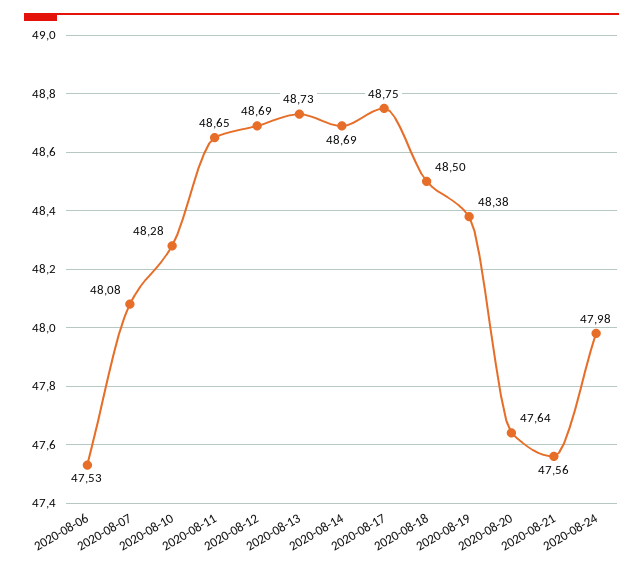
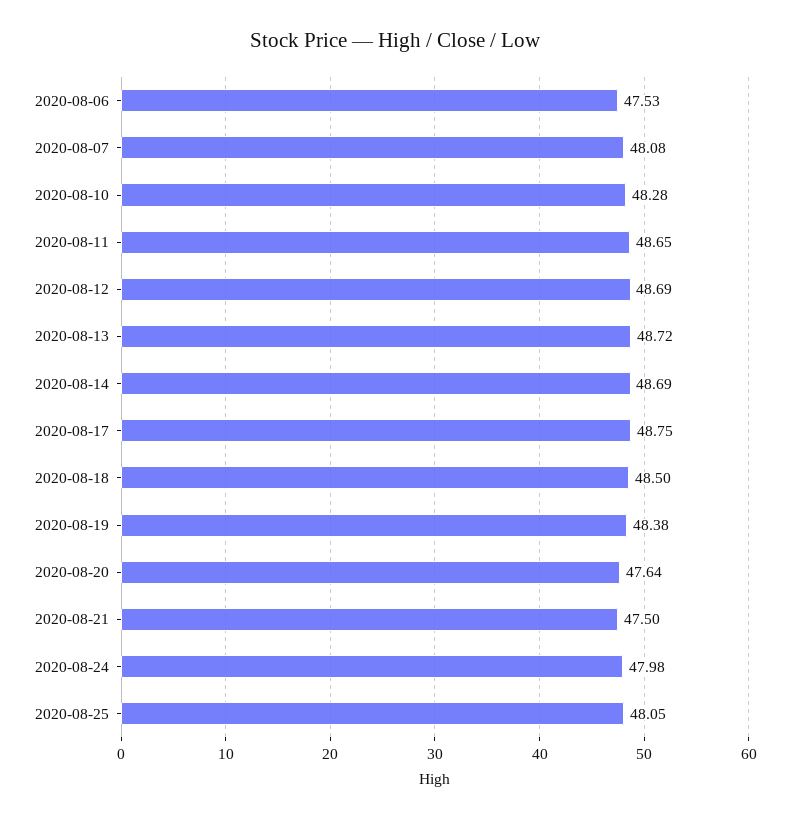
2020-08-13: 48.73 -> 48.72
2020-08-21: 47.56 -> 47.5
2020-08-25: none -> 48.05

